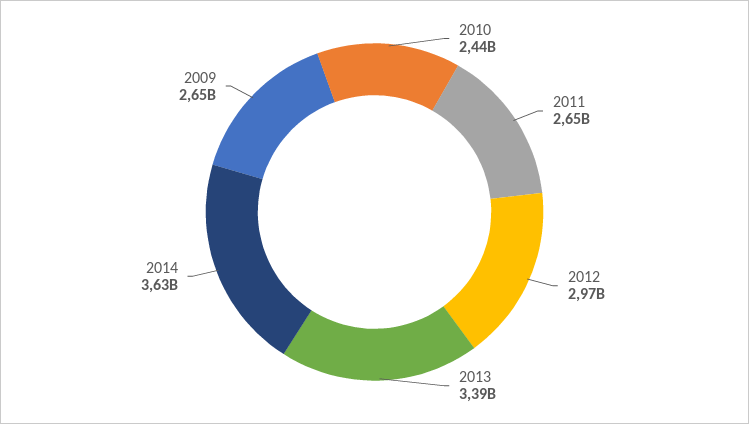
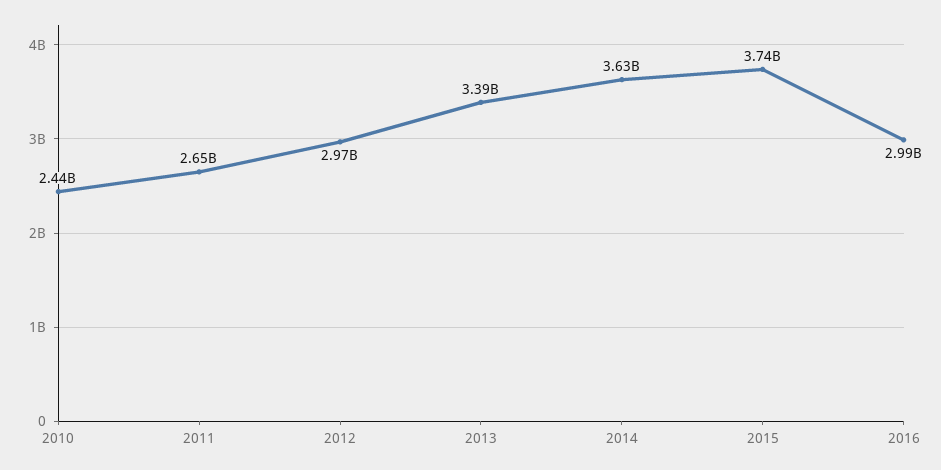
2009: 2650000000 -> none
2015: none -> 3740000000
2016: none -> 2990000000

